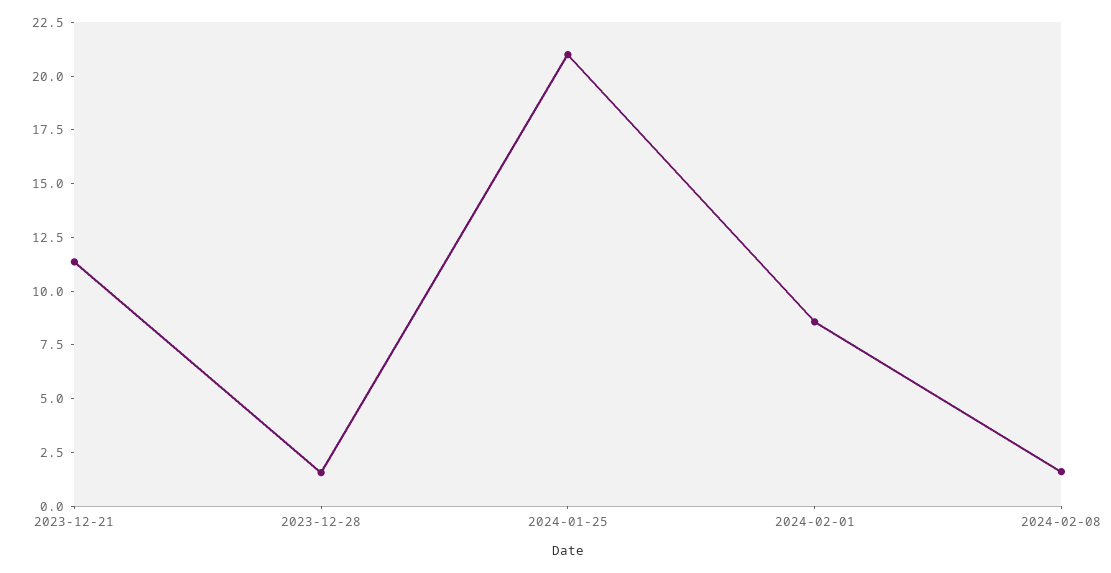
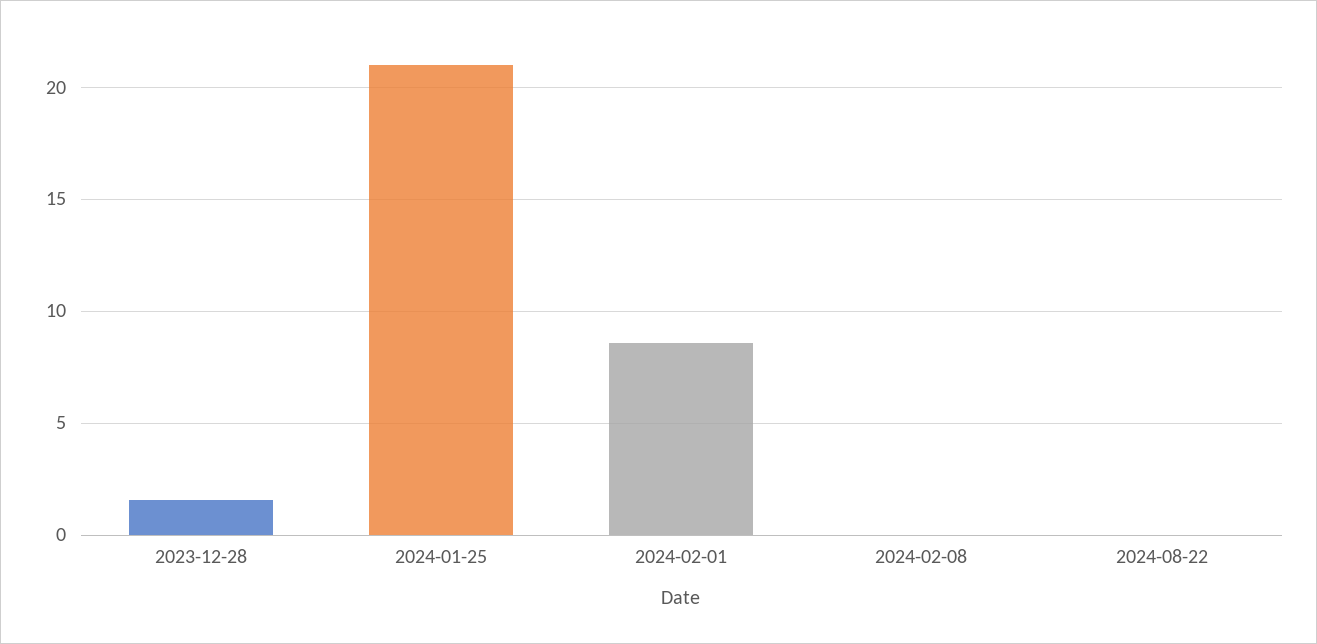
2023-12-21: 11.5 -> none
2024-02-08: 1.5 -> 0
2024-08-22: none -> 0

